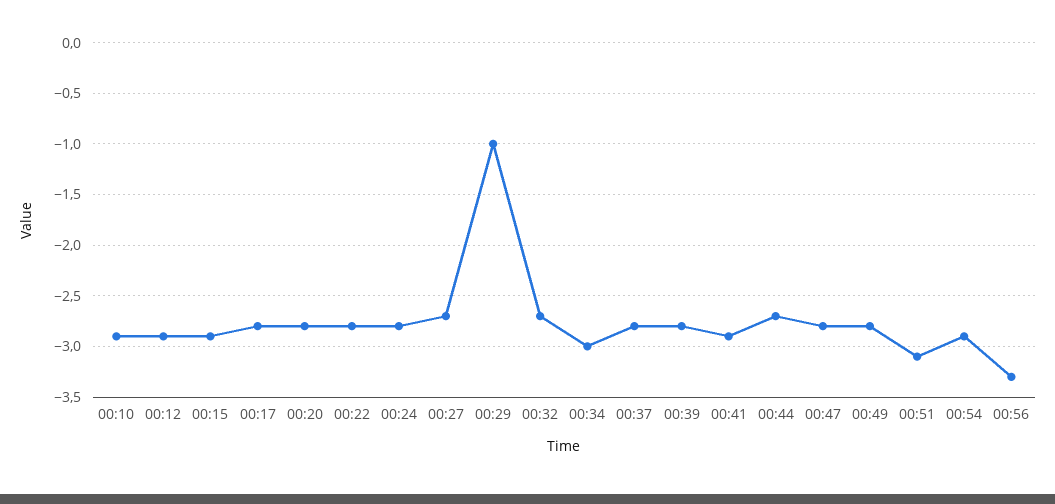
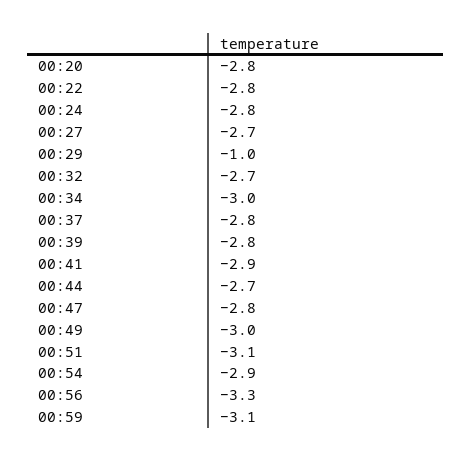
00:10: -2.9 -> none
00:12: -2.9 -> none
00:15: -2.9 -> none
00:17: -2.8 -> none
00:49: -2.8 -> -3
00:59: none -> -3.1

